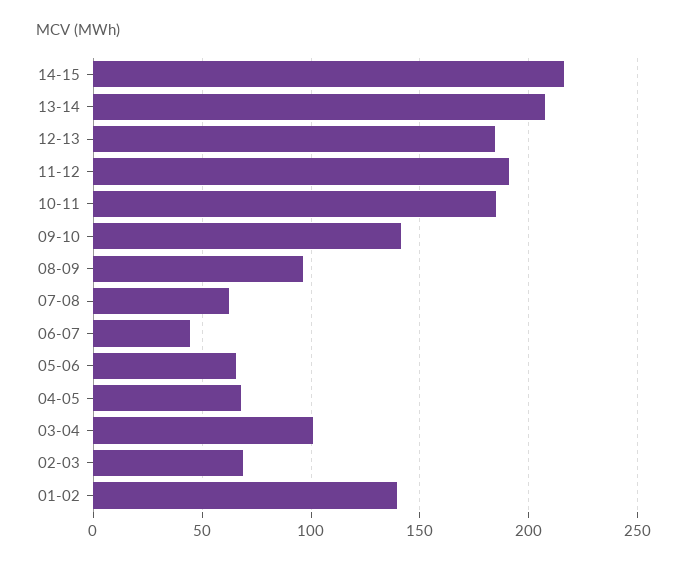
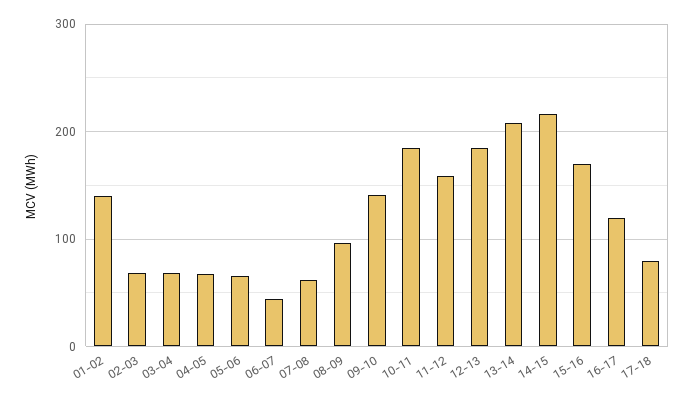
11-12: 190 -> 160
03-04: 100 -> 70
15-16: none -> 170
16-17: none -> 120
17-18: none -> 80

